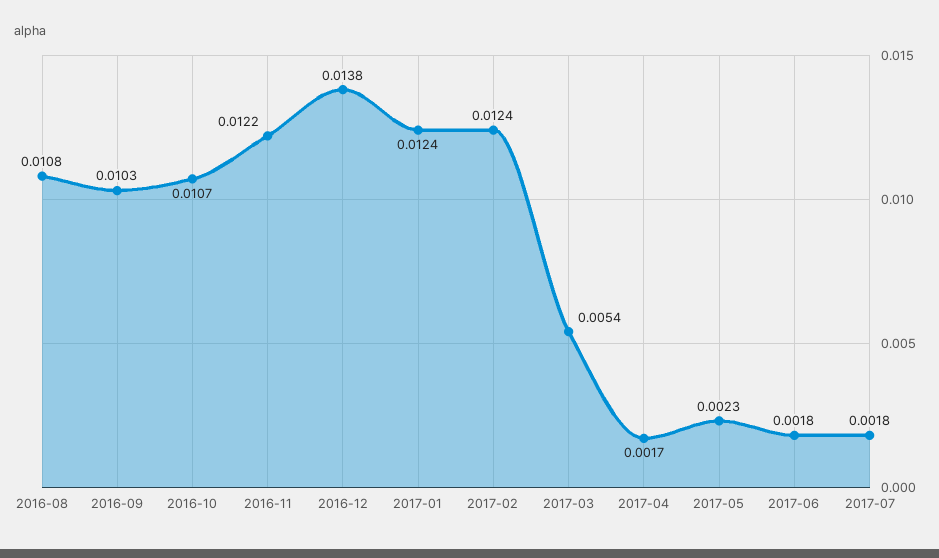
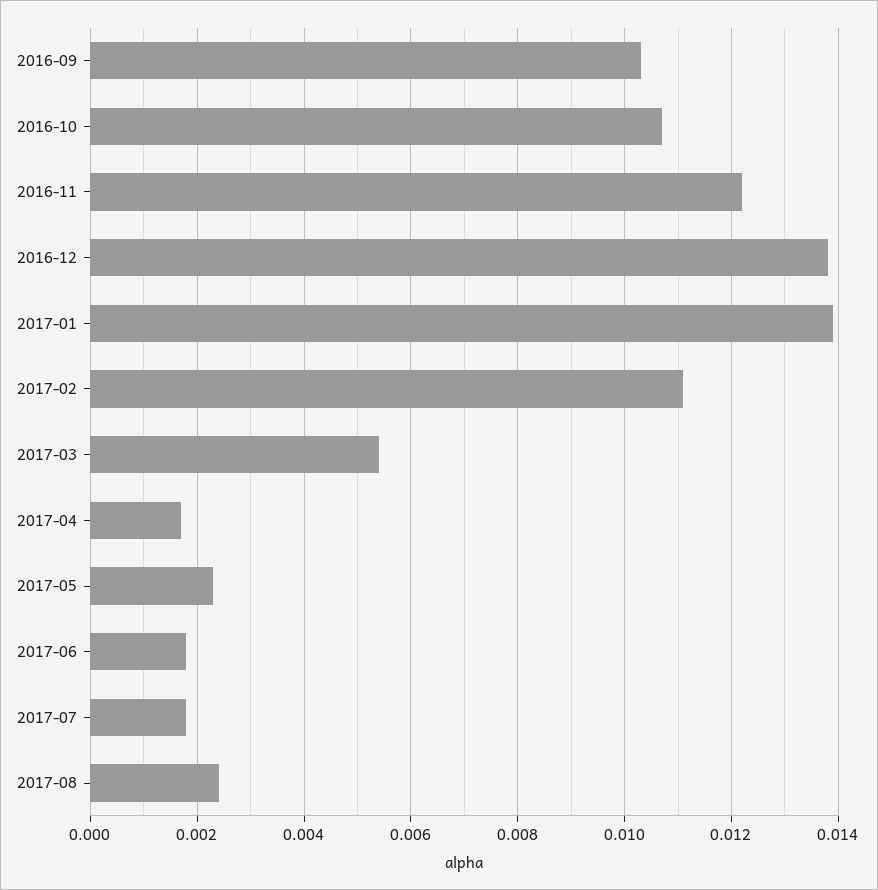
2016-08: 0.0108 -> none
2017-01: 0.0124 -> 0.014
2017-02: 0.0124 -> 0.011
2017-08: none -> 0.0025

